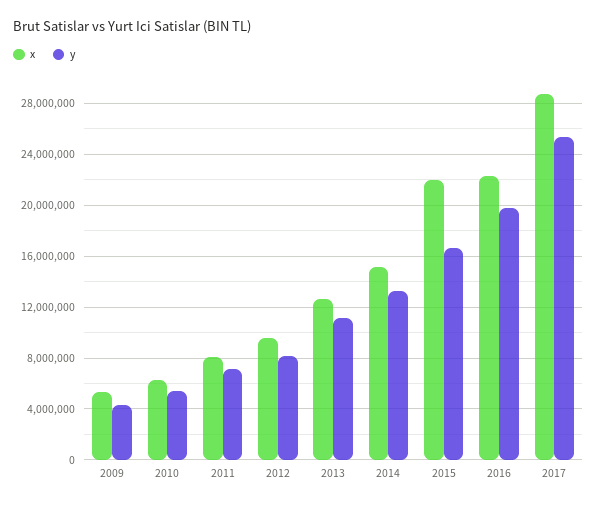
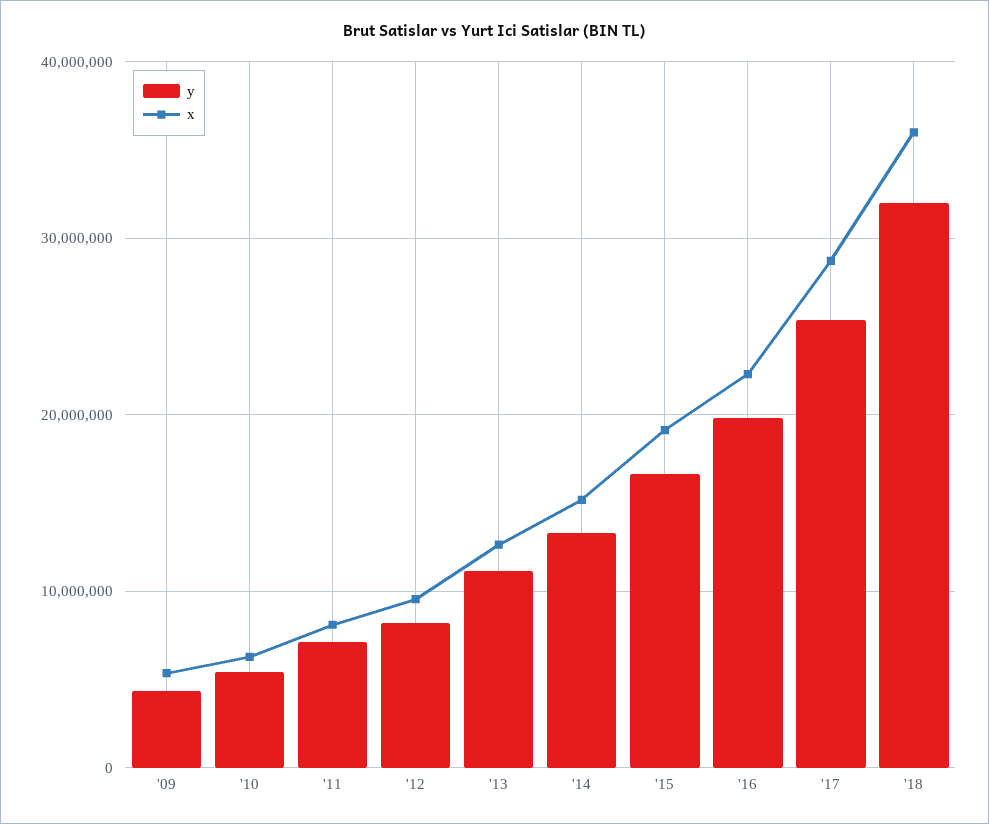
x, 2015: 22000000 -> 19000000
y, '18: none -> 32000000
x, '18: none -> 36000000

